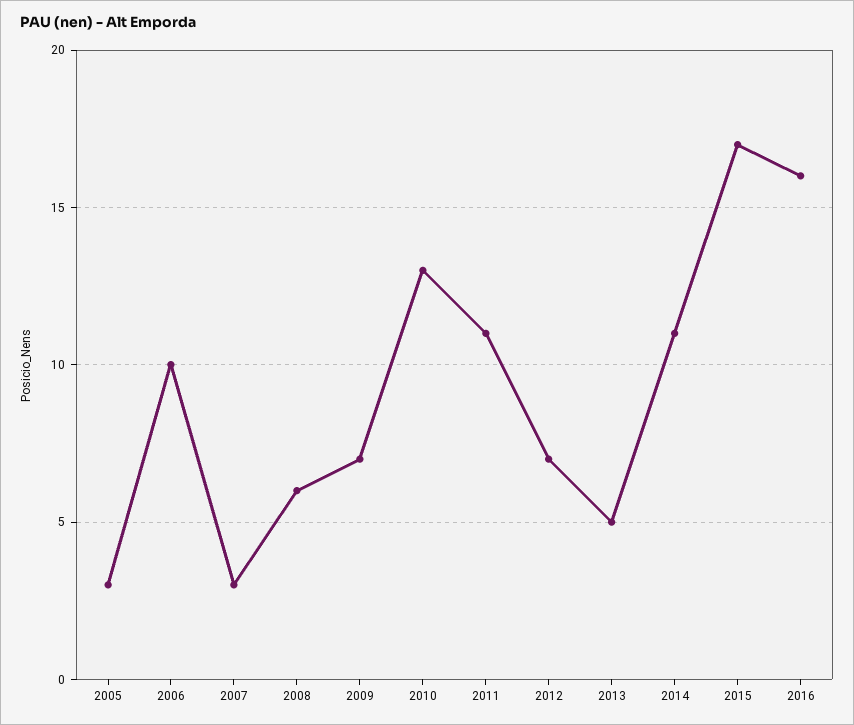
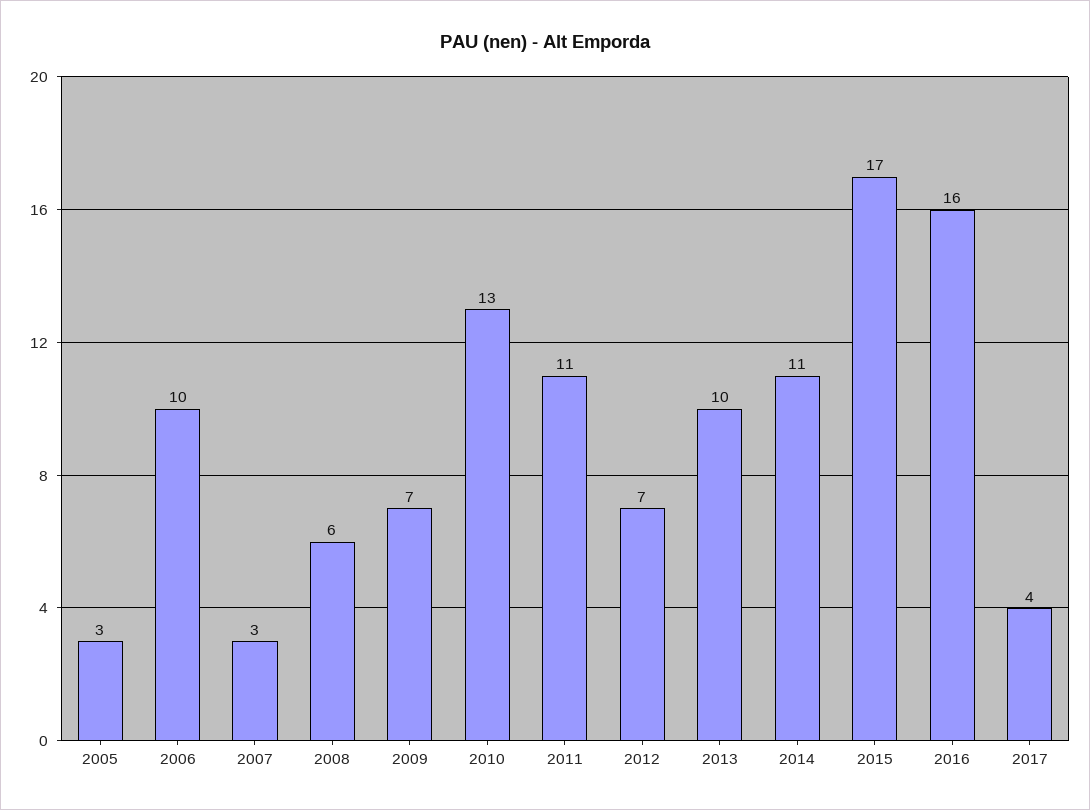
2013: 5 -> 10
2017: none -> 4

